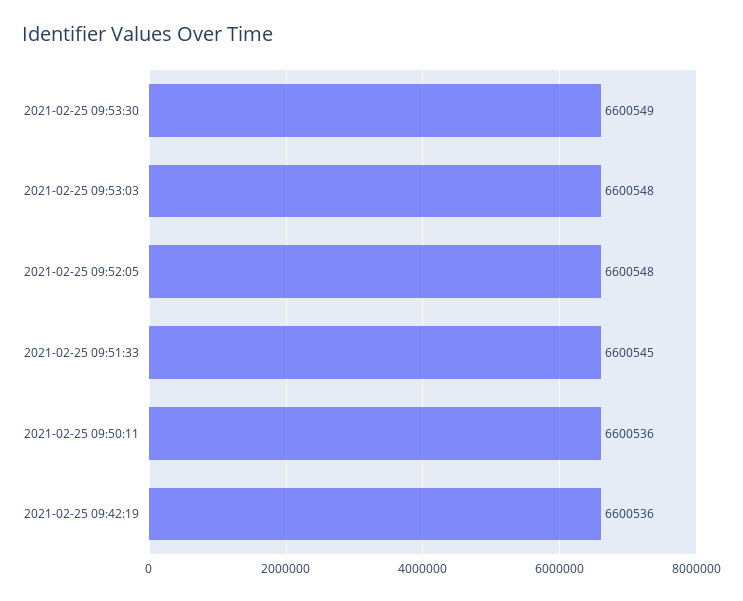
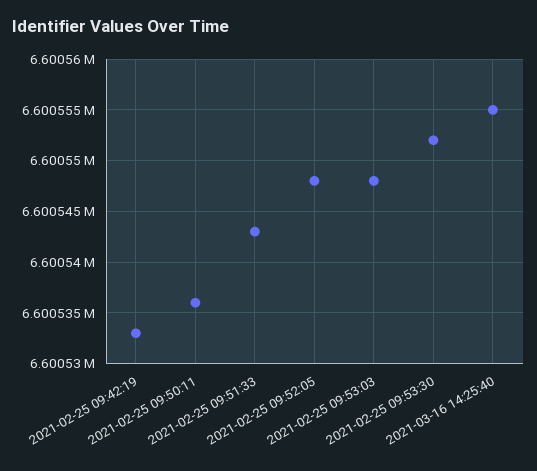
2021-02-25 09:53:30: 6600549 -> 6600552
2021-02-25 09:51:33: 6600545 -> 6600543
2021-02-25 09:42:19: 6600536 -> 6600533
2021-03-16 14:25:40: none -> 6600555

